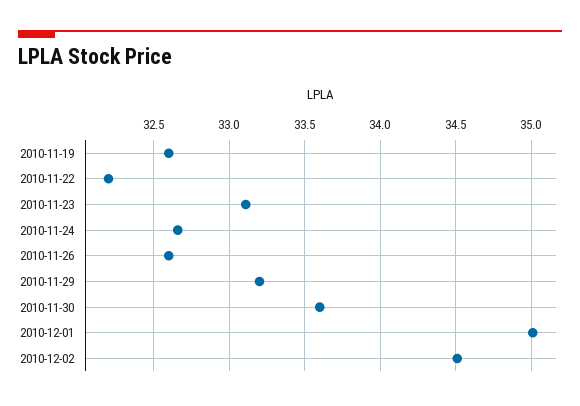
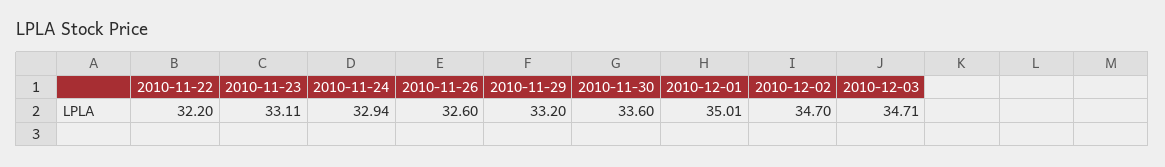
2010-11-19: 32.6 -> none
2010-11-24: 32.65 -> 32.94
2010-12-02: 34.5 -> 34.7
2010-12-03: none -> 34.71

